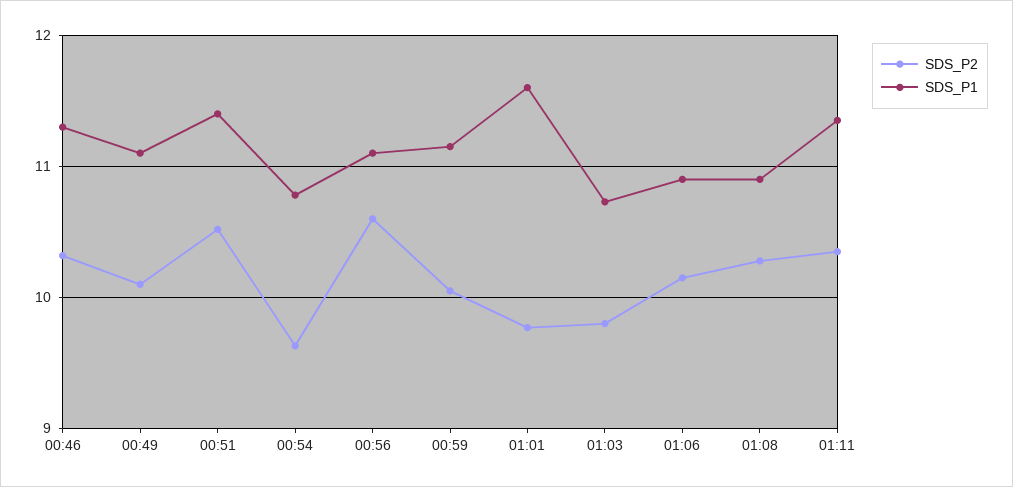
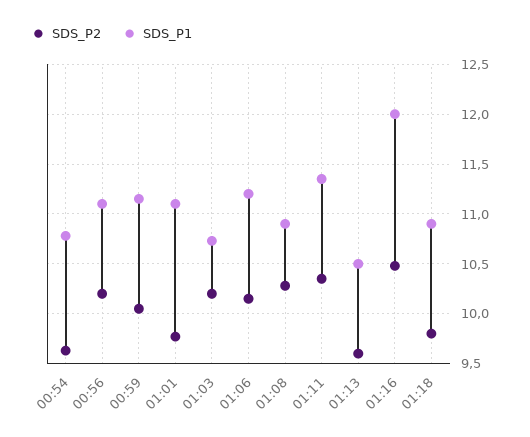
SDS_P2, 00:46: 10.3 -> none
SDS_P1, 00:46: 11.3 -> none
SDS_P2, 00:49: 10.1 -> none
SDS_P1, 00:49: 11.1 -> none
SDS_P2, 00:51: 10.5 -> none
SDS_P1, 00:51: 11.4 -> none
SDS_P2, 00:56: 10.6 -> 10.2
SDS_P1, 01:01: 11.6 -> 11.1
SDS_P2, 01:03: 9.8 -> 10.2
SDS_P1, 01:06: 10.9 -> 11.2
SDS_P2, 01:13: none -> 9.6
SDS_P1, 01:13: none -> 10.5
SDS_P2, 01:16: none -> 10.5
SDS_P1, 01:16: none -> 12
SDS_P2, 01:18: none -> 9.8
SDS_P1, 01:18: none -> 10.9

